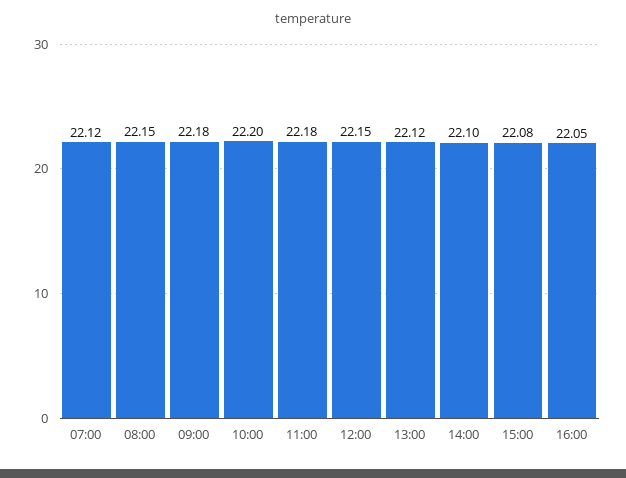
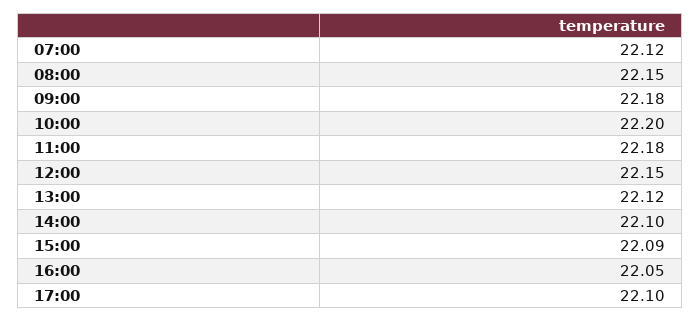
15:00: 22.08 -> 22.09
17:00: none -> 22.1

